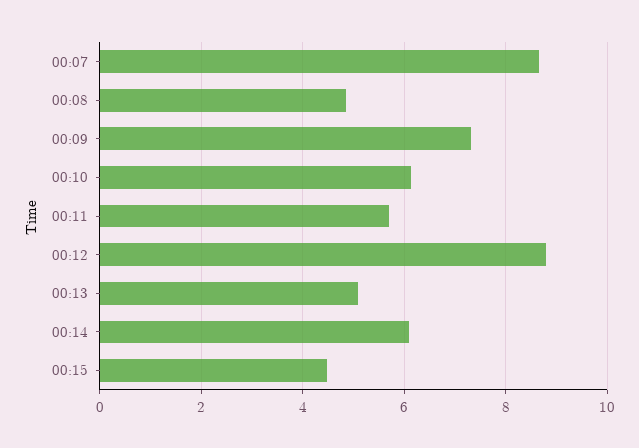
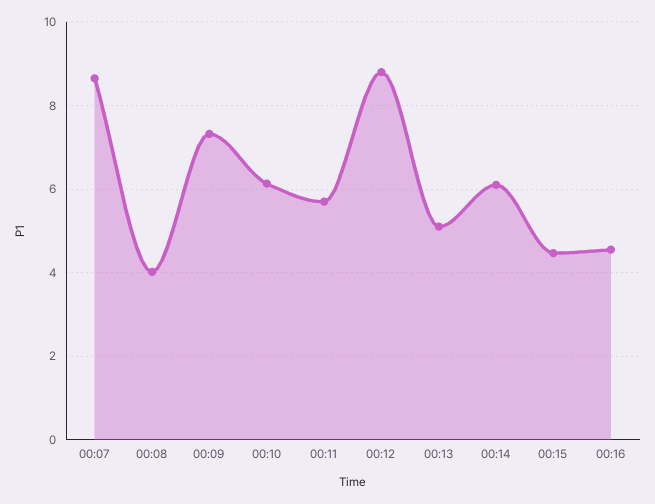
00:08: 4.8 -> 4
00:16: none -> 4.6

